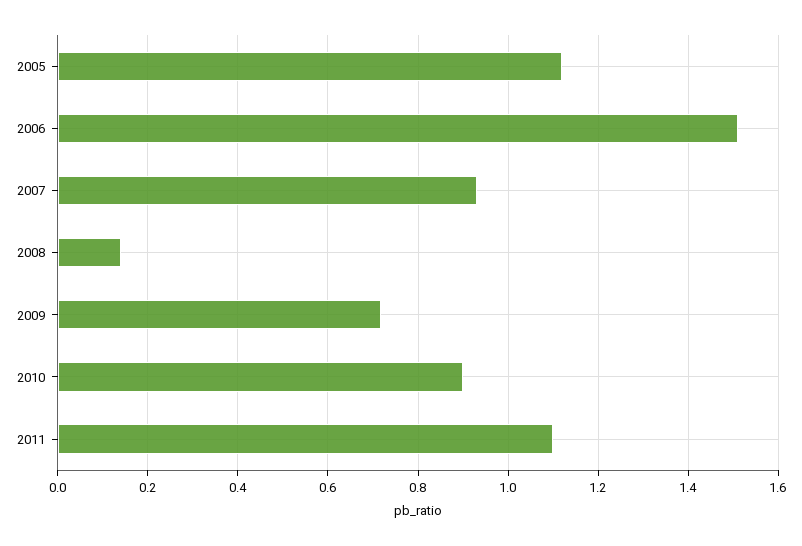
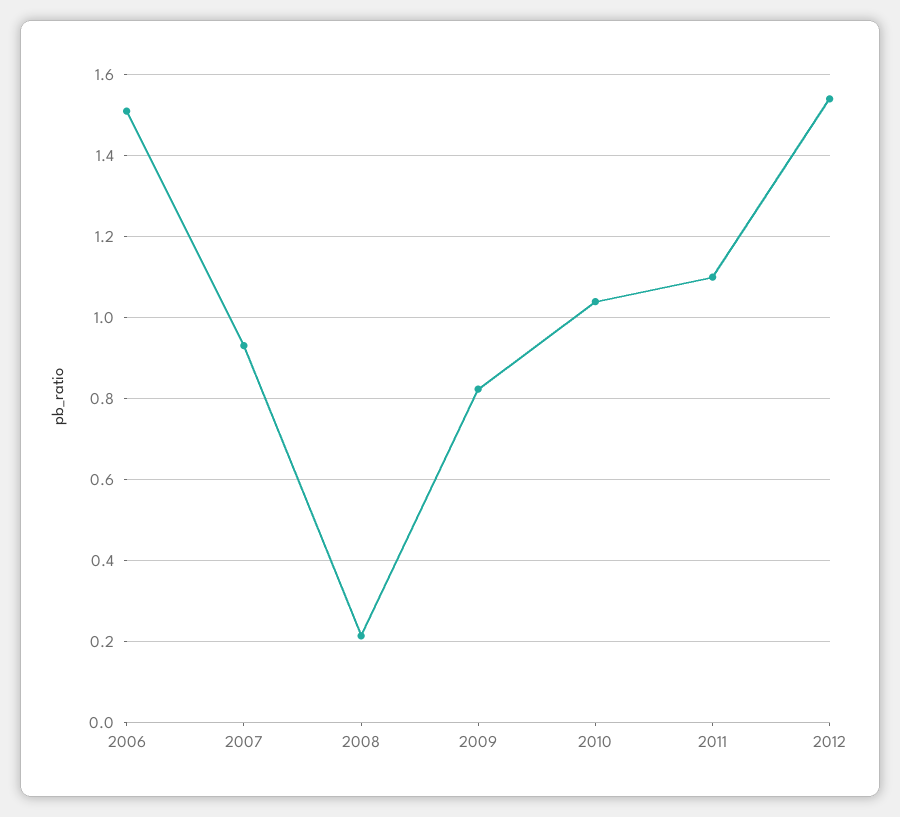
2005: 1.12 -> none
2008: 0.14 -> 0.22
2009: 0.72 -> 0.82
2010: 0.9 -> 1.04
2012: none -> 1.54

